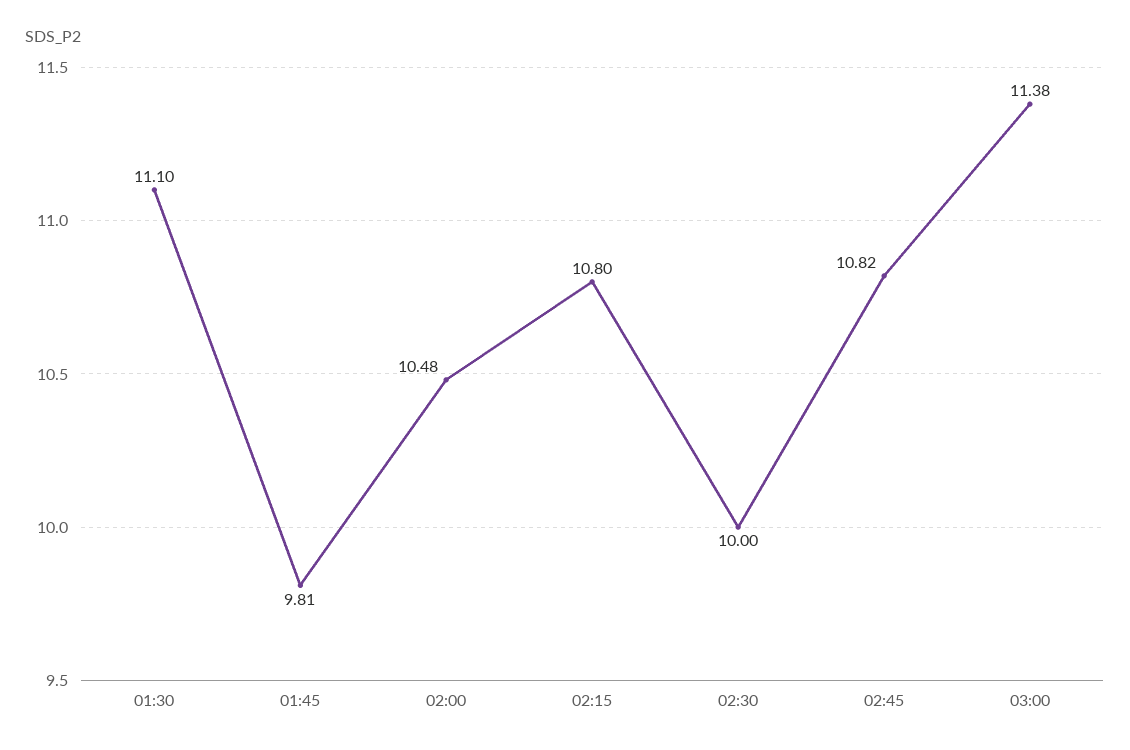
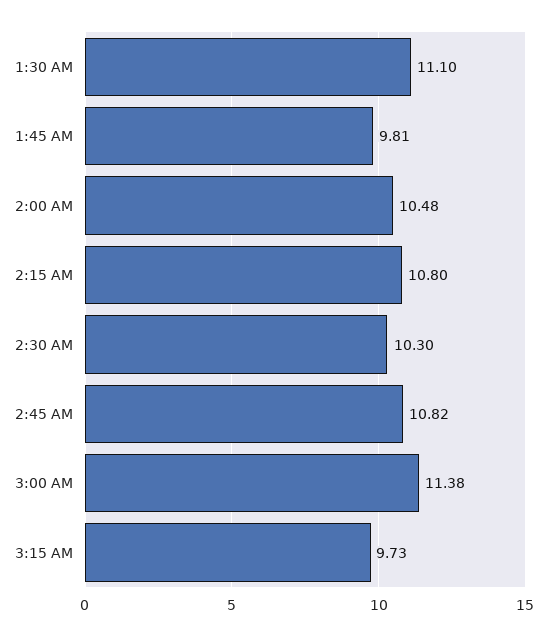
02:30: 10 -> 10.3
3:15 AM: none -> 9.73

